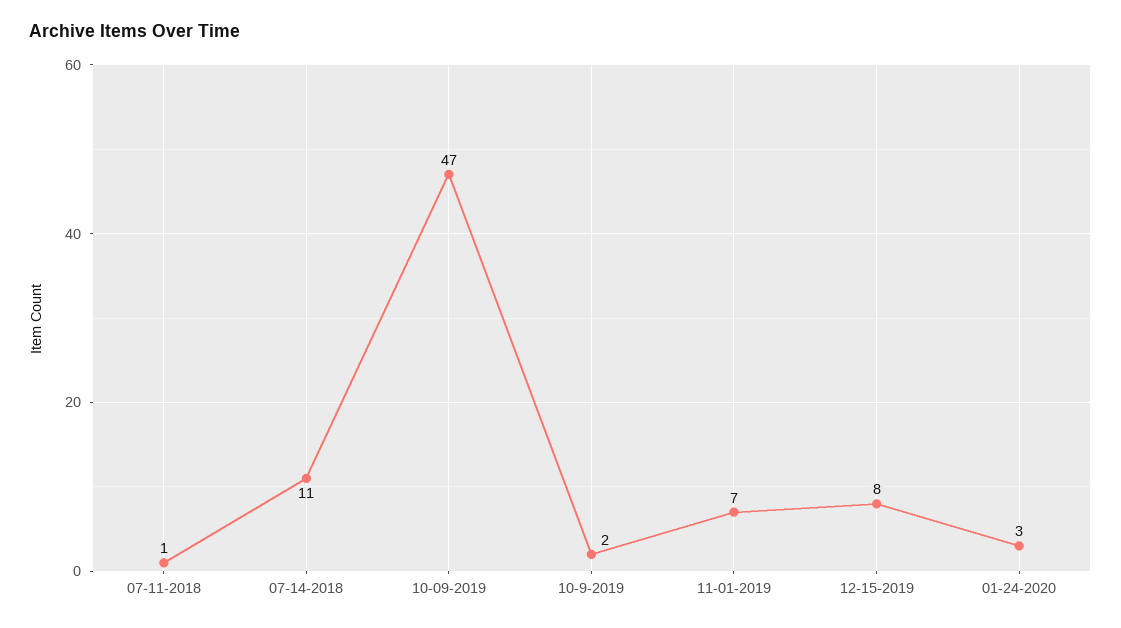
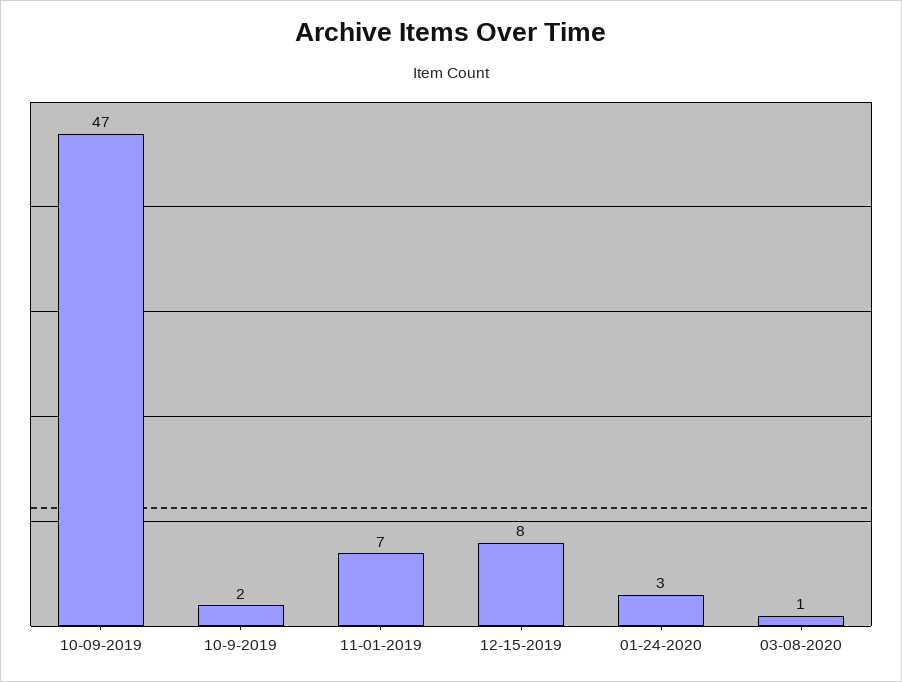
07-11-2018: 1 -> none
07-14-2018: 11 -> none
03-08-2020: none -> 1

